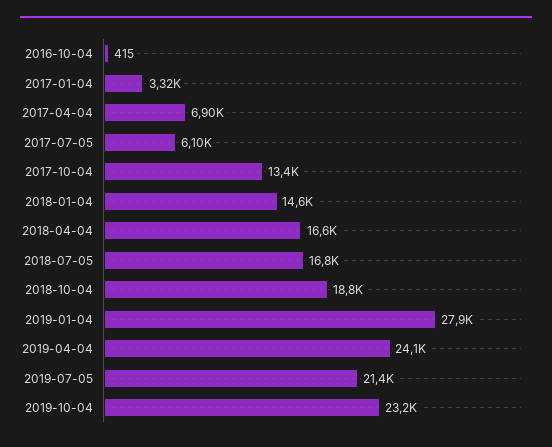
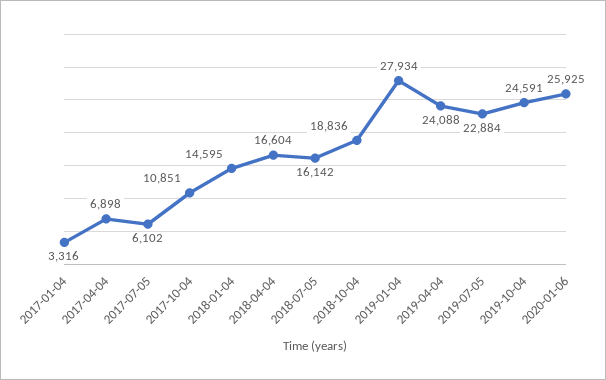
2016-10-04: 415 -> none
2017-10-04: 13400 -> 10851
2018-07-05: 16800 -> 16142
2019-07-05: 21400 -> 22884
2019-10-04: 23200 -> 24591
2020-01-06: none -> 25925

